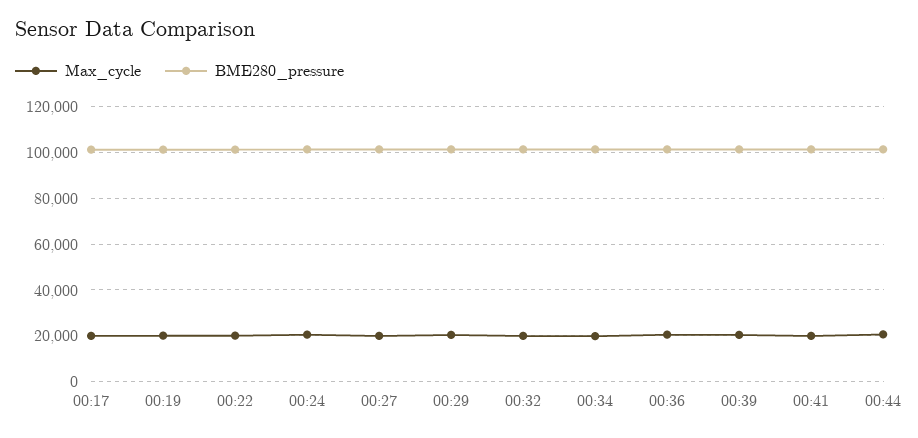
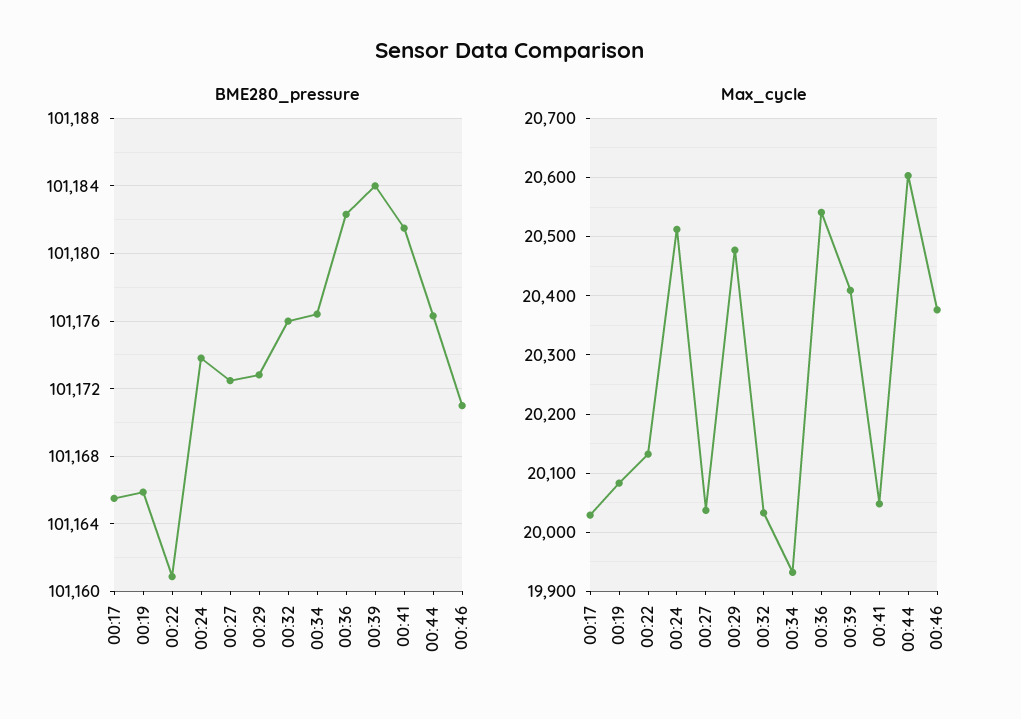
BME280_pressure, 00:46: none -> 101171
Max_cycle, 00:46: none -> 20380

